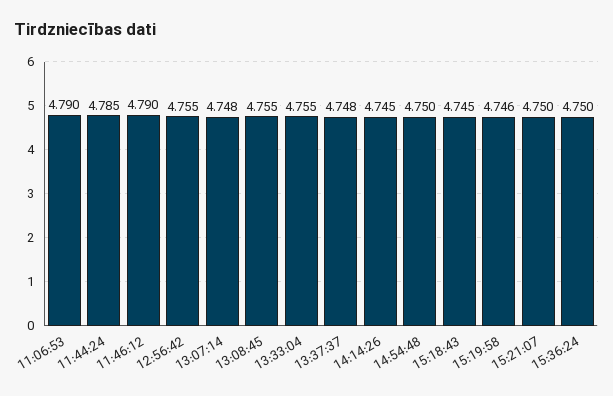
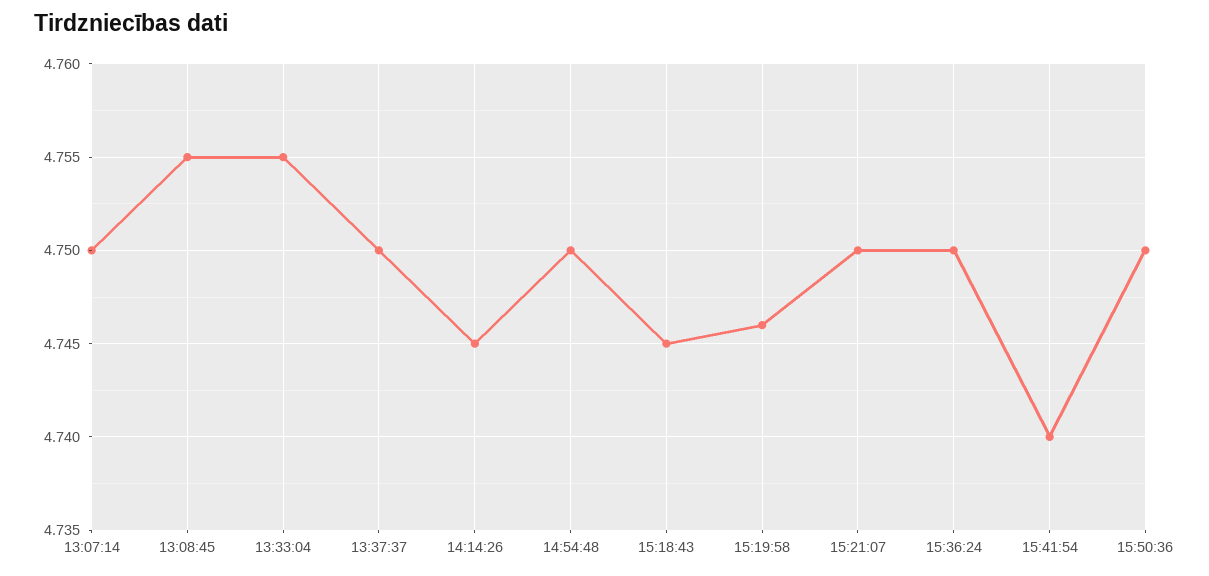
11:06:53: 4.79 -> none
11:44:24: 4.785 -> none
11:46:12: 4.79 -> none
12:56:42: 4.755 -> none
13:07:14: 4.748 -> 4.75
13:37:37: 4.748 -> 4.75
15:41:54: none -> 4.74
15:50:36: none -> 4.75

